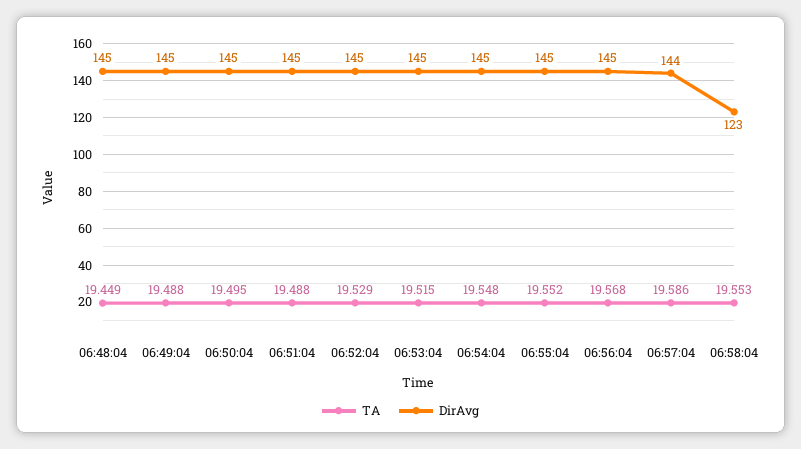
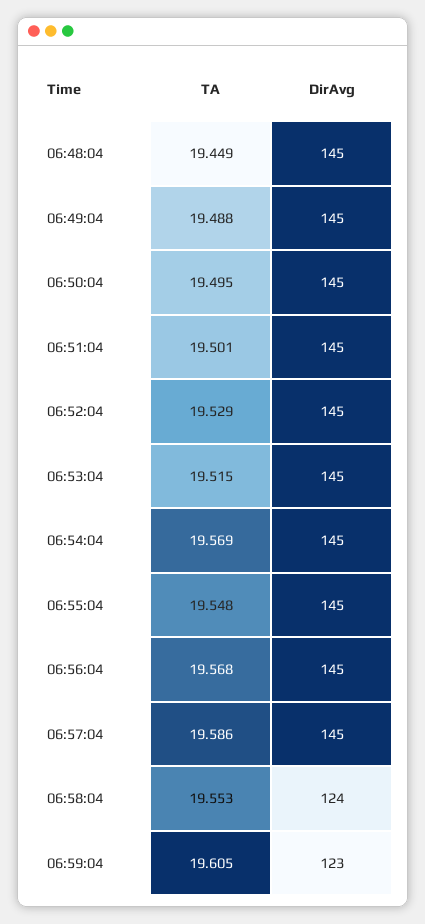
TA, 06:51:04: 19.488 -> 19.501
TA, 06:54:04: 19.548 -> 19.569
TA, 06:55:04: 19.552 -> 19.548
DirAvg, 06:57:04: 144 -> 145
DirAvg, 06:58:04: 123 -> 124
TA, 06:59:04: none -> 19.605
DirAvg, 06:59:04: none -> 123

